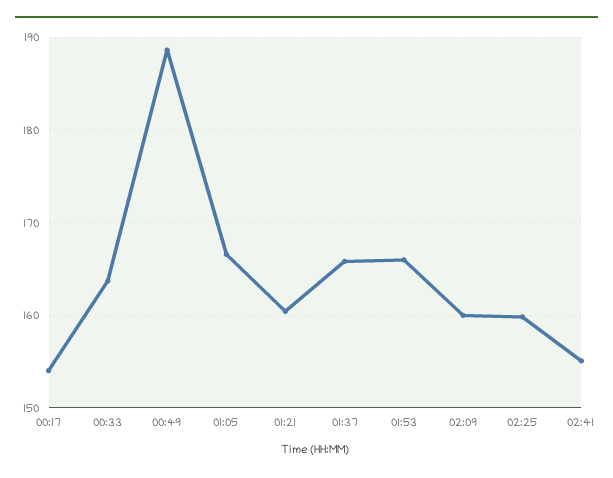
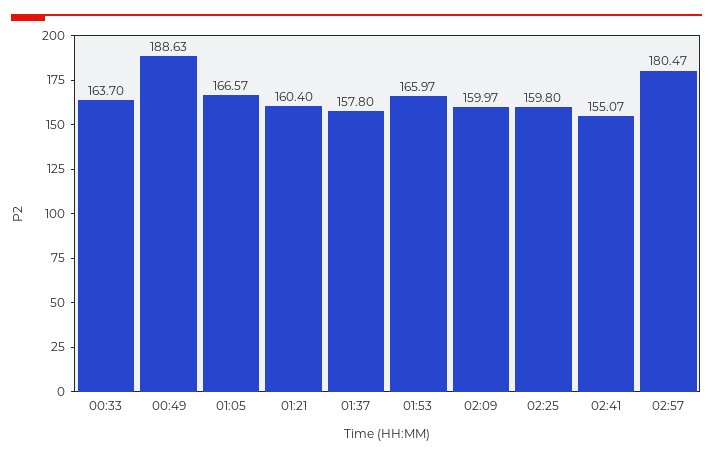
00:17: 154 -> none
01:37: 166 -> 157.8
02:57: none -> 180.47

